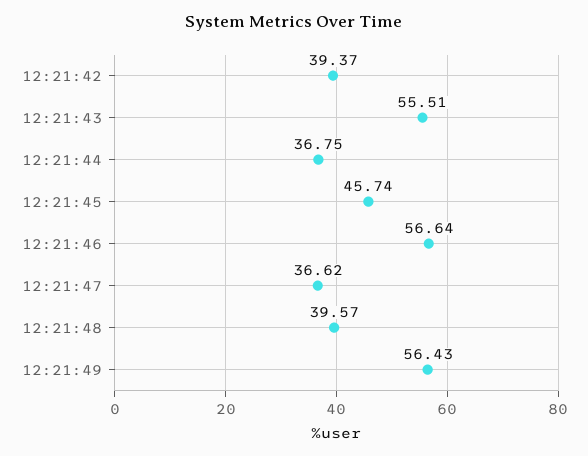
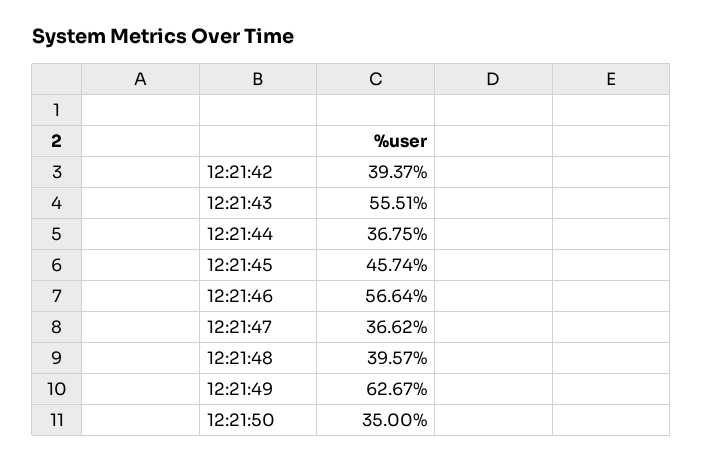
12:21:49: 56.43 -> 62.67
12:21:50: none -> 35

